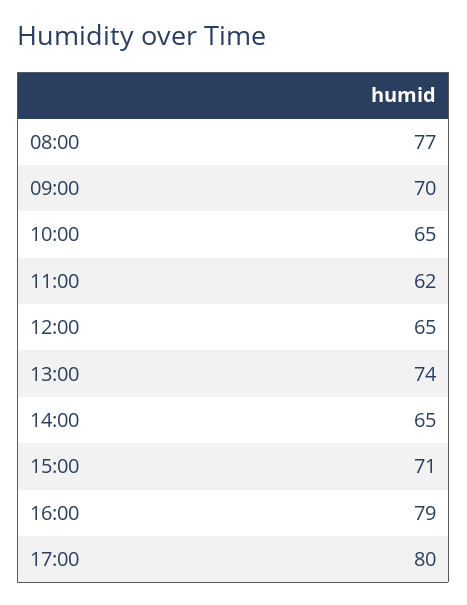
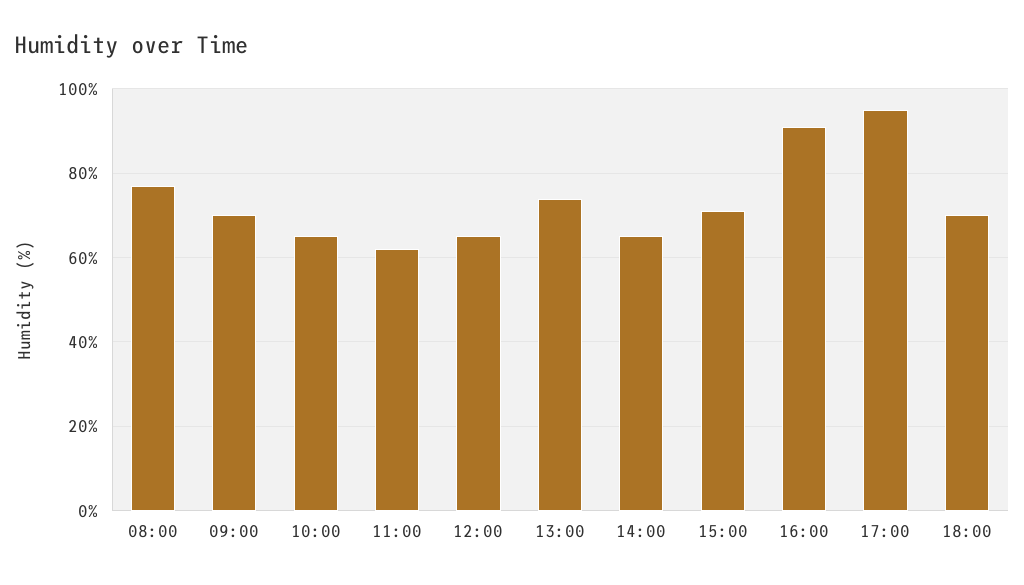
16:00: 79 -> 90
17:00: 80 -> 95
18:00: none -> 70

